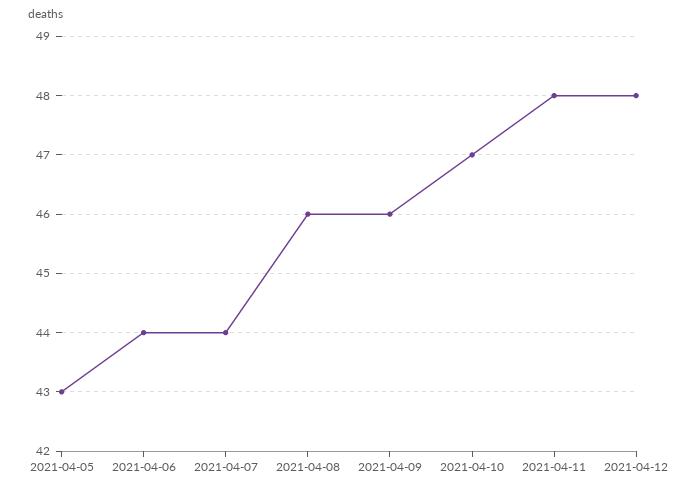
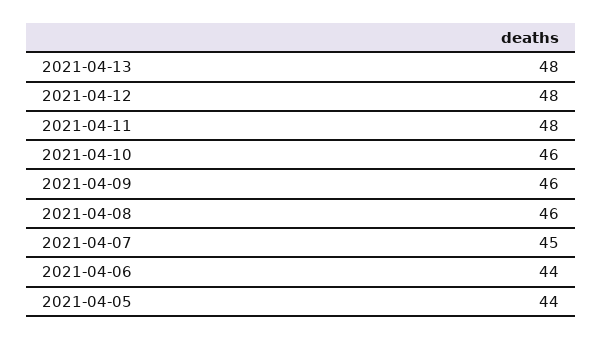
2021-04-05: 43 -> 44
2021-04-07: 44 -> 45
2021-04-10: 47 -> 46
2021-04-13: none -> 48

